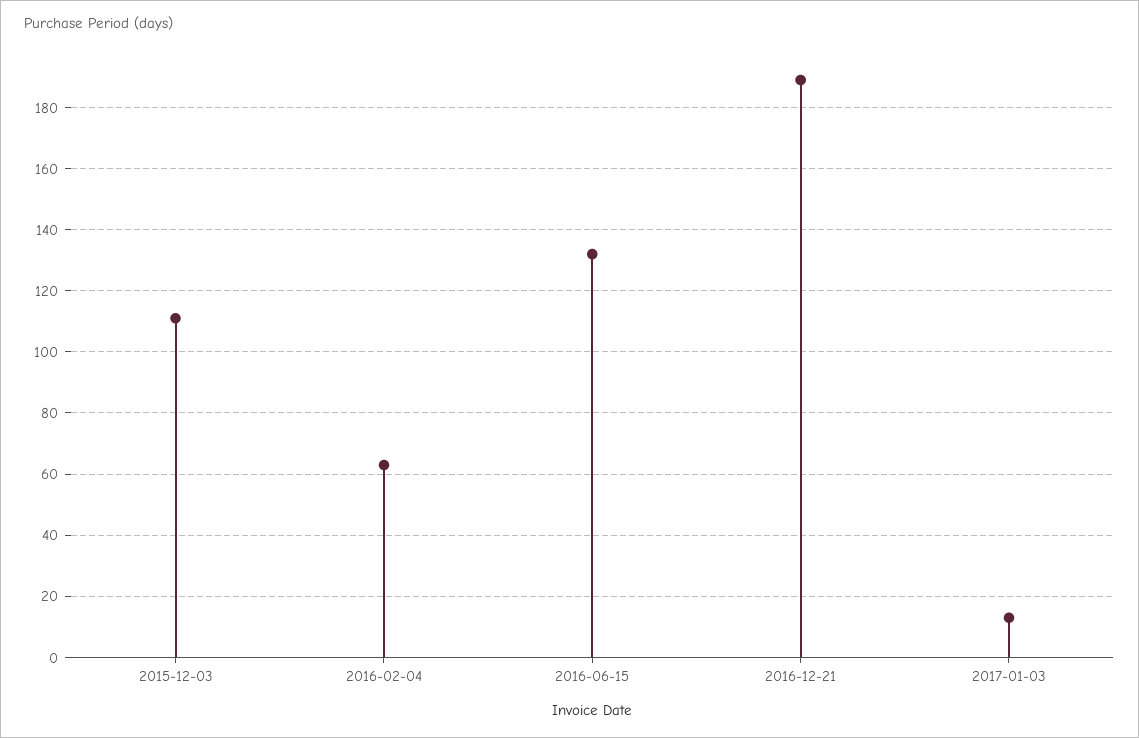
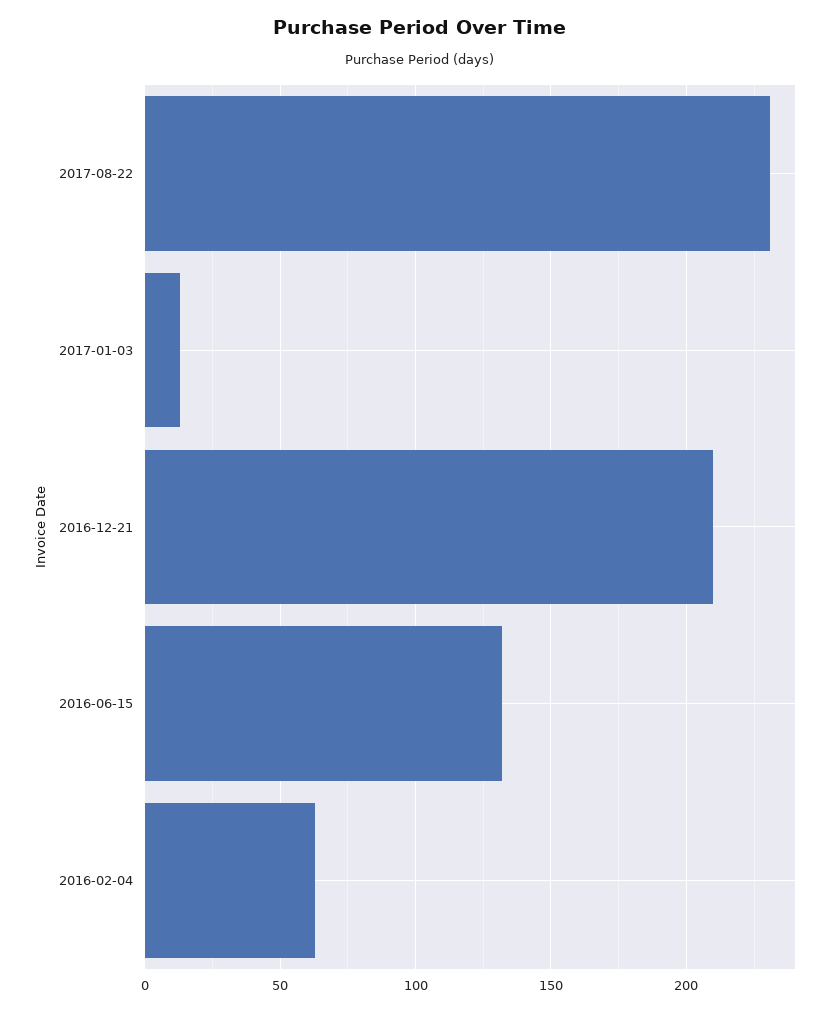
2015-12-03: 110 -> none
2016-12-21: 190 -> 210
2017-08-22: none -> 230

